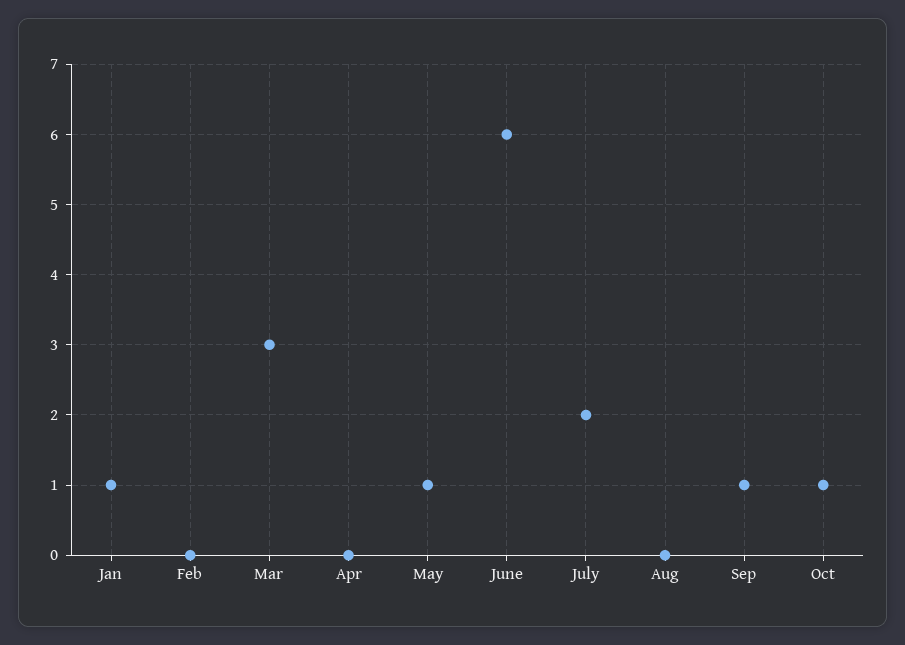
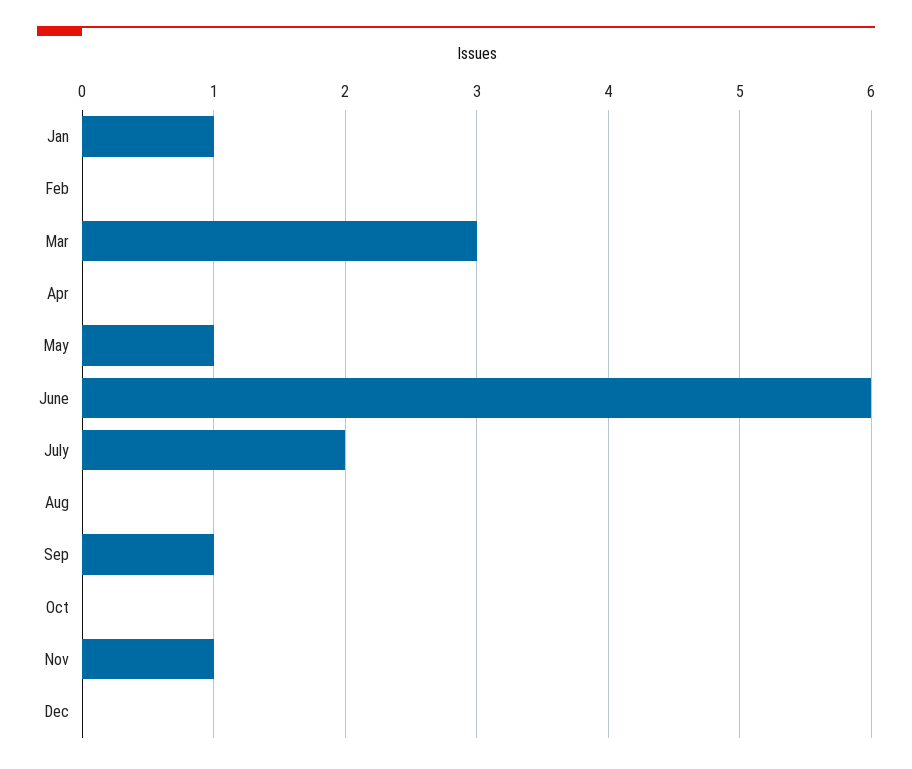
Oct: 1 -> 0
Nov: none -> 1
Dec: none -> 0

